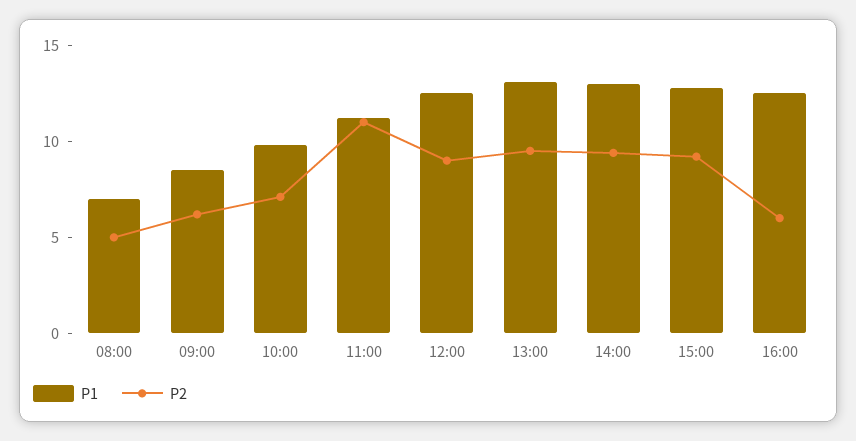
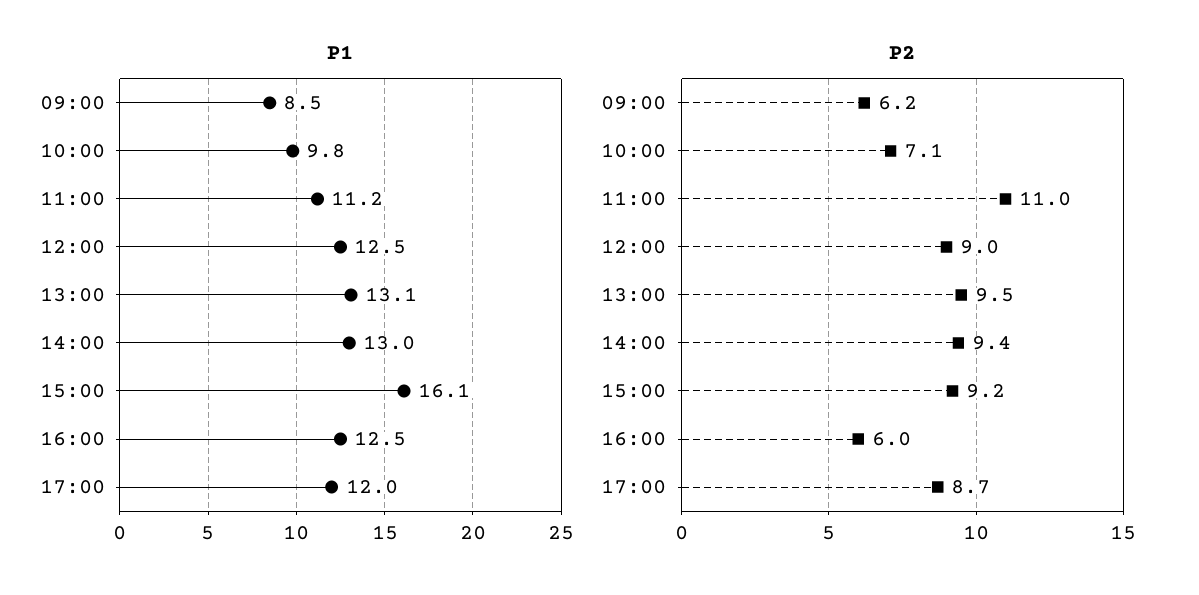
P1, 08:00: 7 -> none
P2, 08:00: 5 -> none
P1, 15:00: 13 -> 16.1
P1, 17:00: none -> 12
P2, 17:00: none -> 8.7

